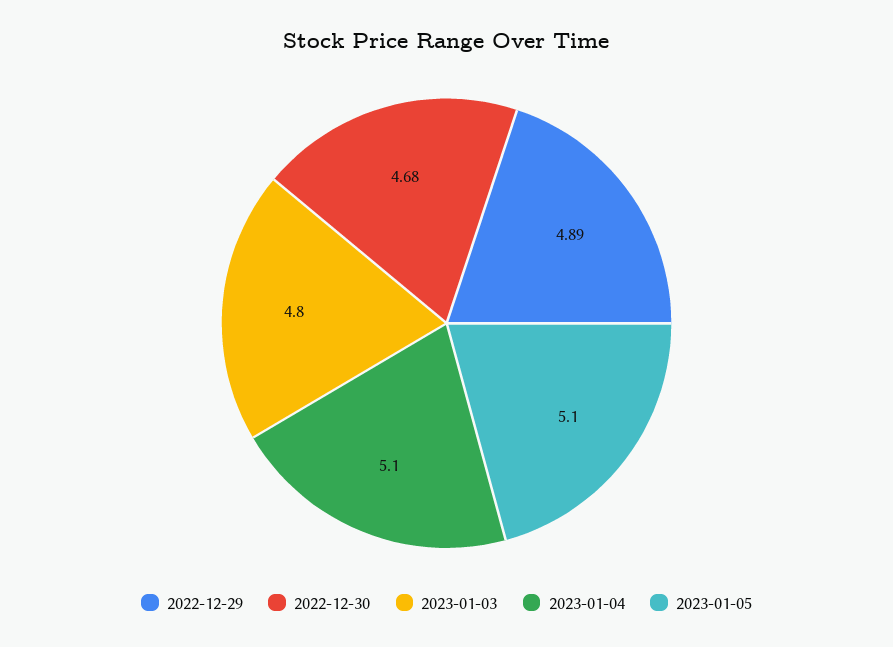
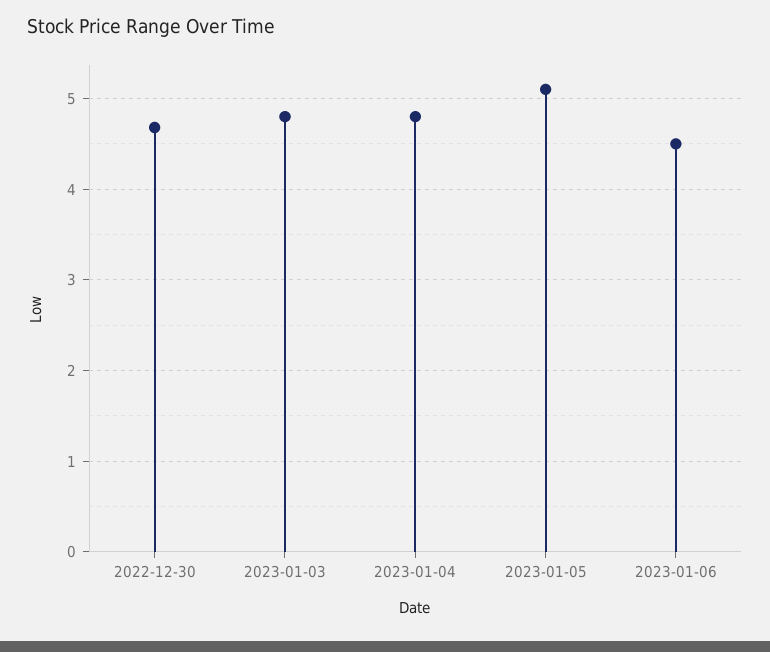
2022-12-29: 4.89 -> none
2023-01-04: 5.1 -> 4.8
2023-01-06: none -> 4.5

